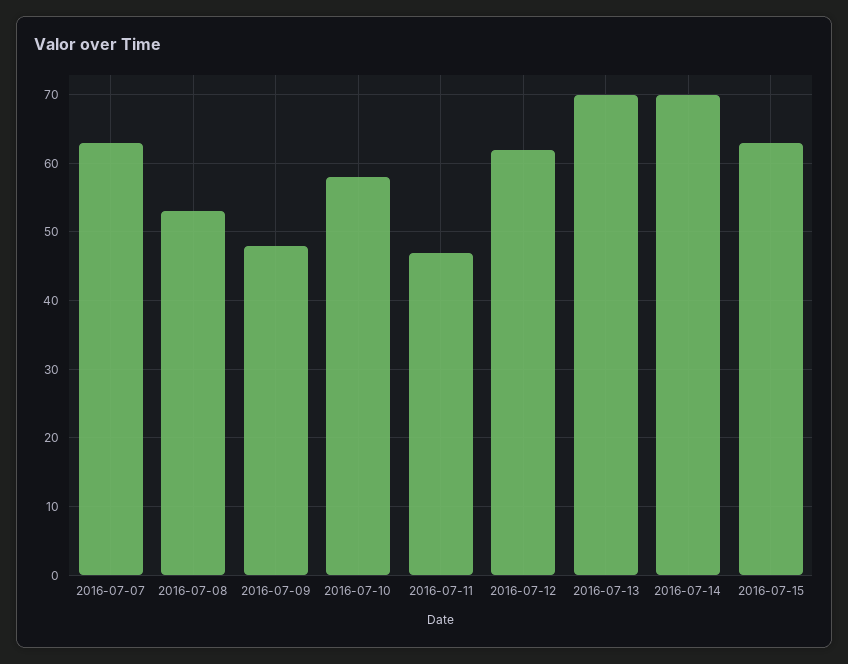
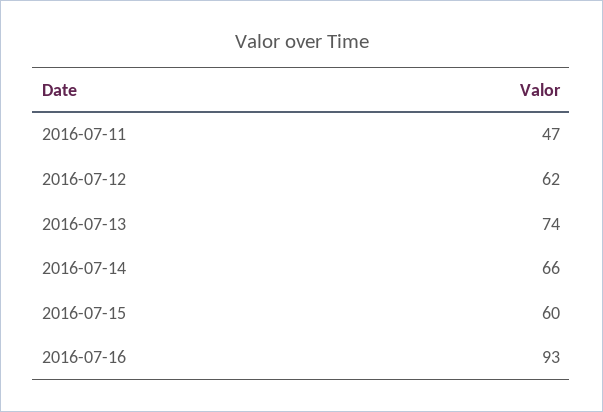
2016-07-07: 63 -> none
2016-07-08: 53 -> none
2016-07-09: 48 -> none
2016-07-10: 58 -> none
2016-07-13: 70 -> 74
2016-07-14: 70 -> 66
2016-07-15: 63 -> 60
2016-07-16: none -> 93

